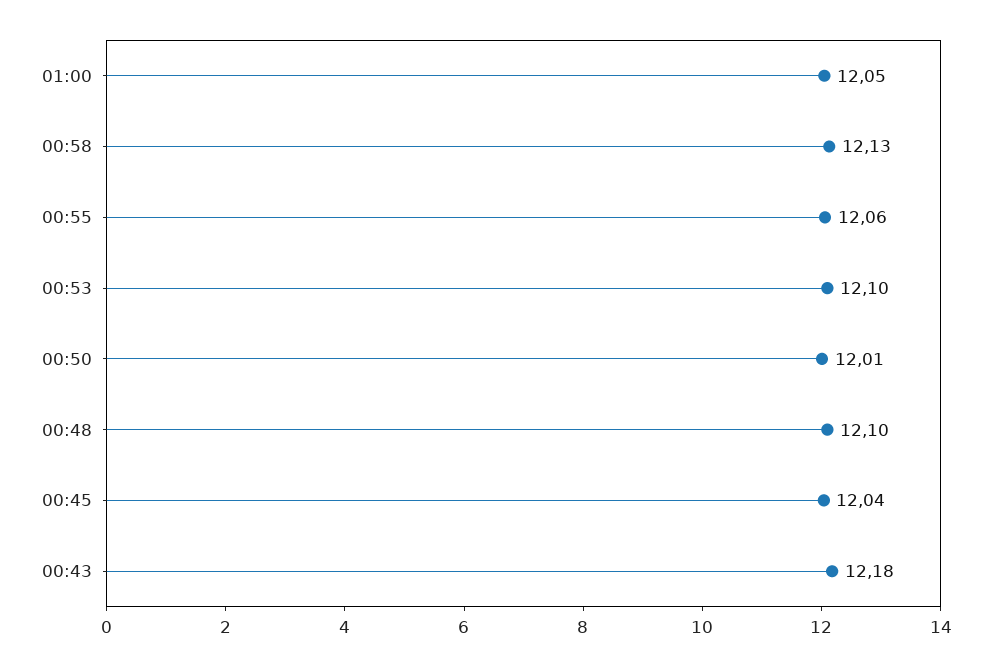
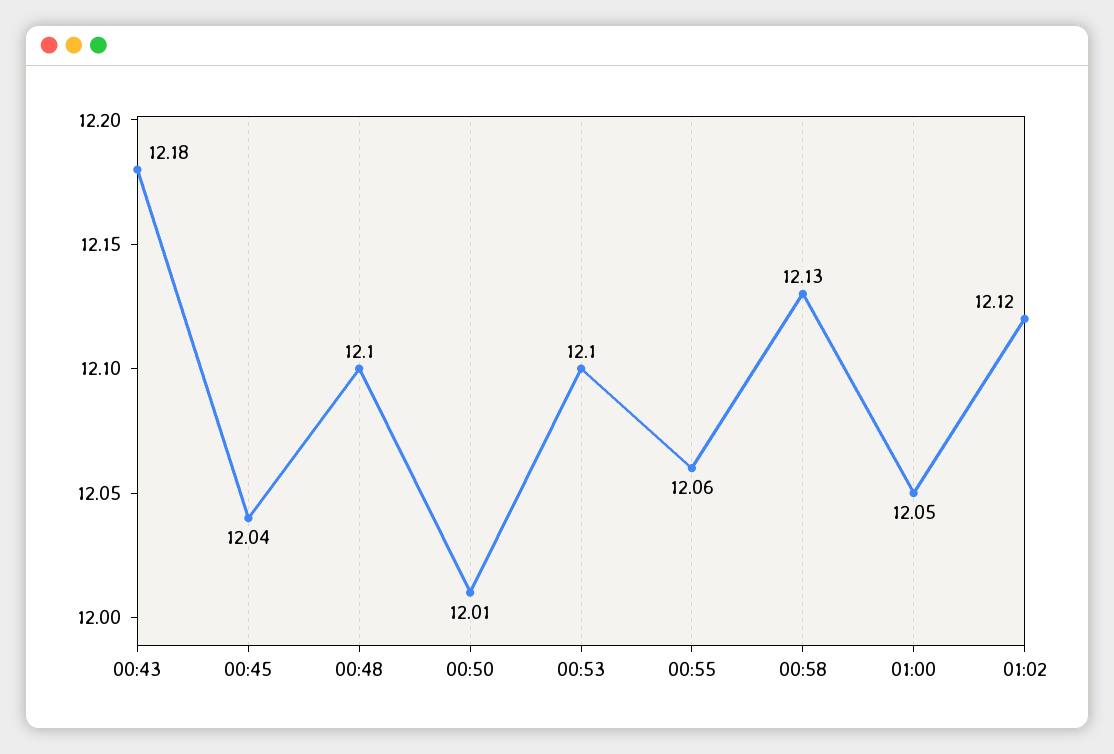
01:02: none -> 12.12

